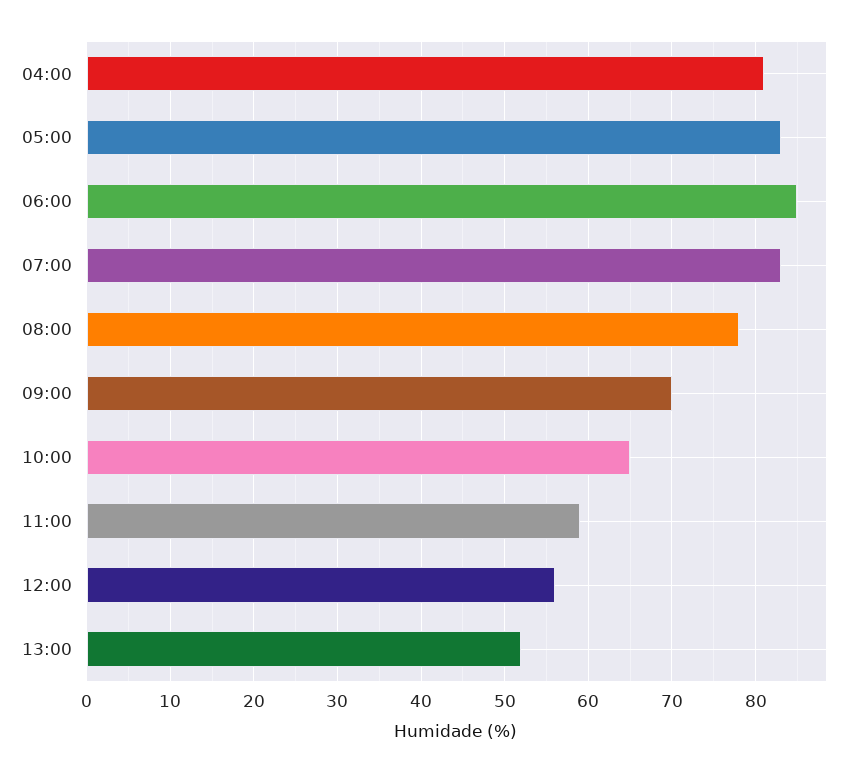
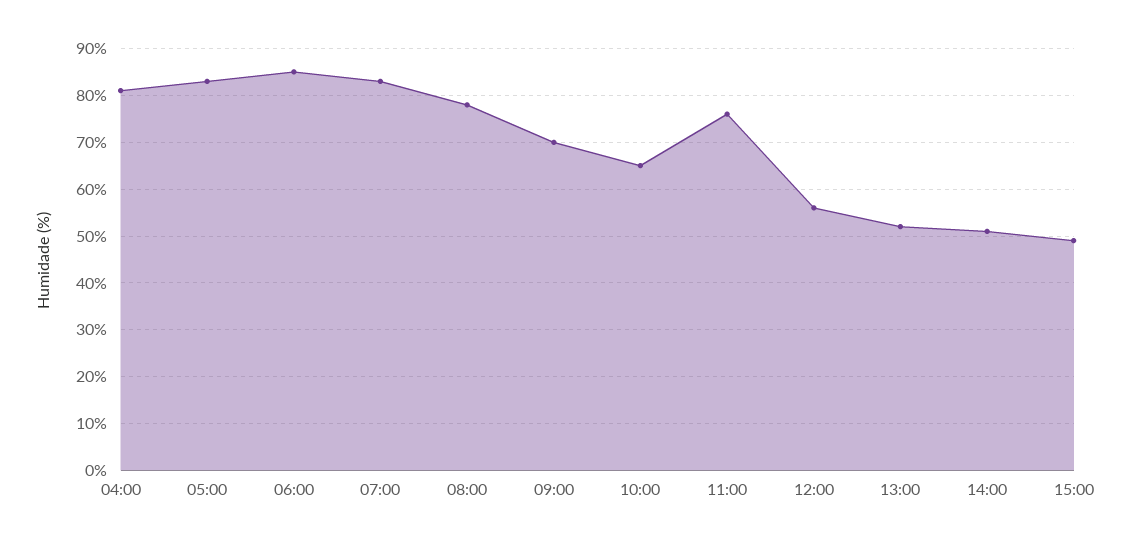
11:00: 59 -> 75
14:00: none -> 50
15:00: none -> 50

